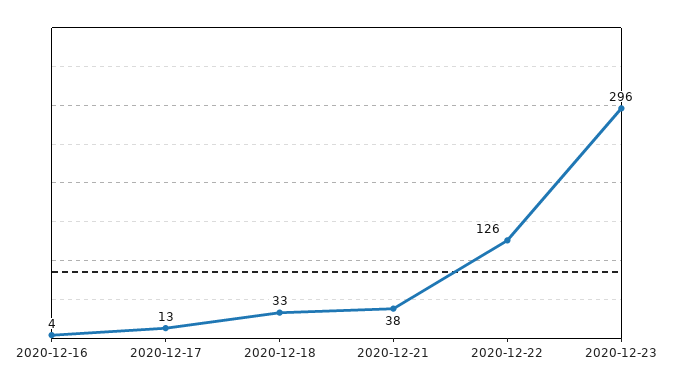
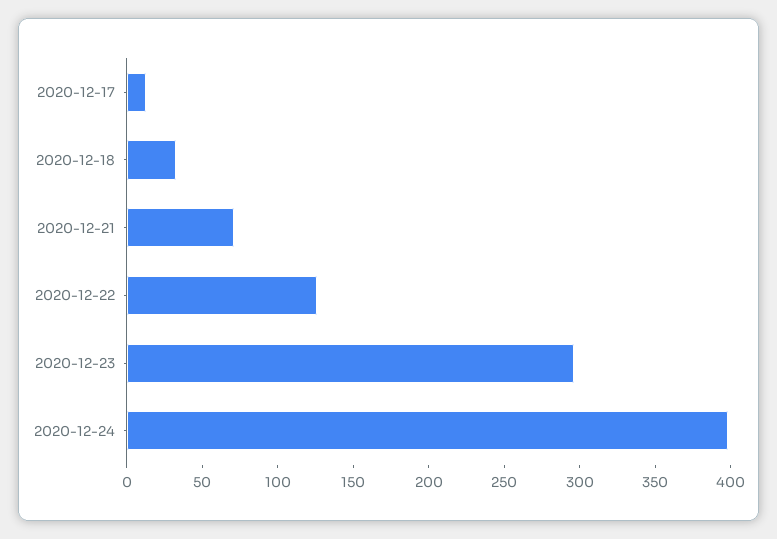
2020-12-16: 4 -> none
2020-12-21: 38 -> 70
2020-12-24: none -> 400

